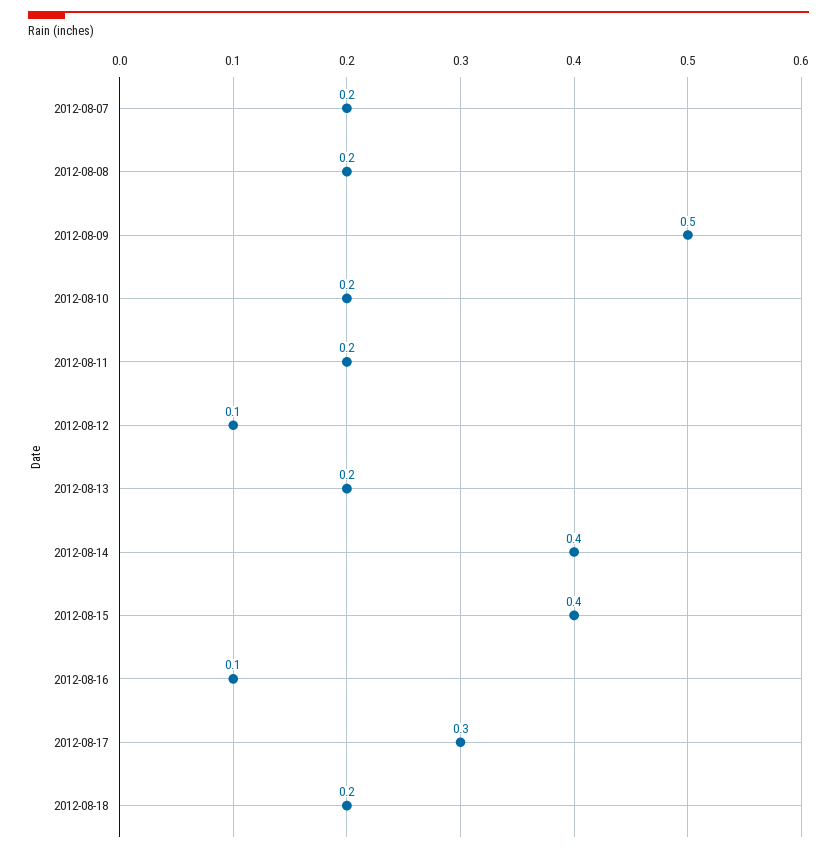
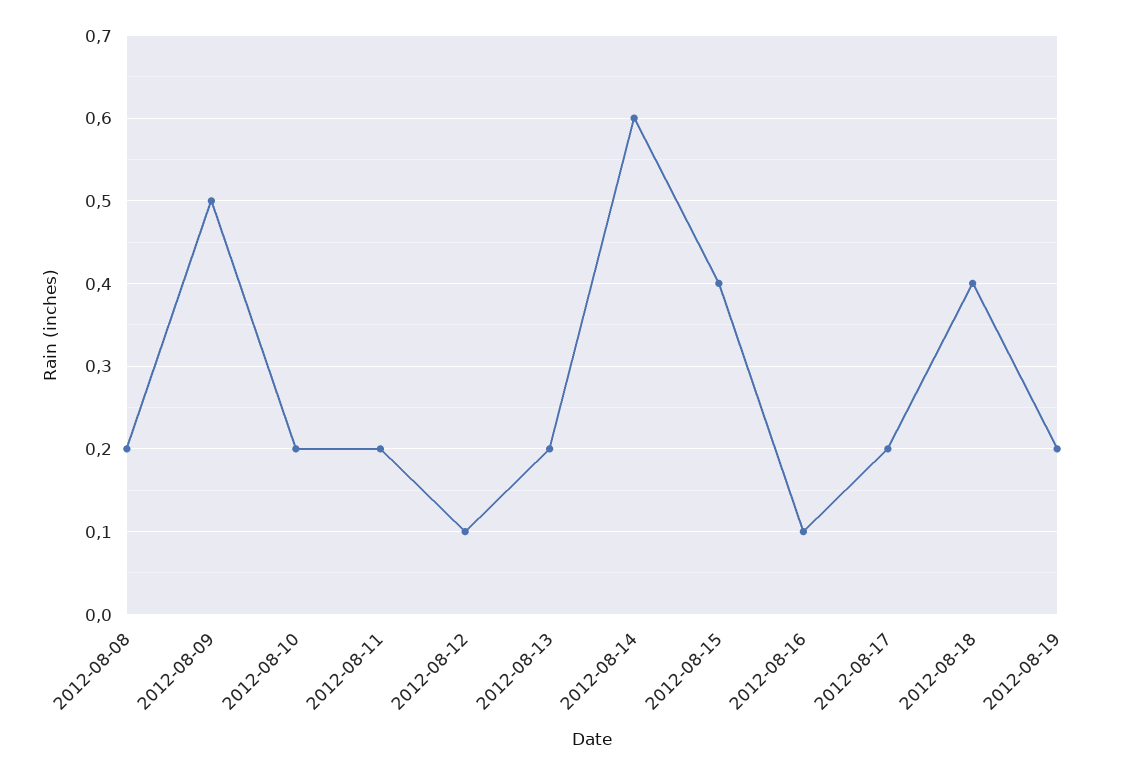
2012-08-07: 0.2 -> none
2012-08-14: 0.4 -> 0.6
2012-08-17: 0.3 -> 0.2
2012-08-18: 0.2 -> 0.4
2012-08-19: none -> 0.2

